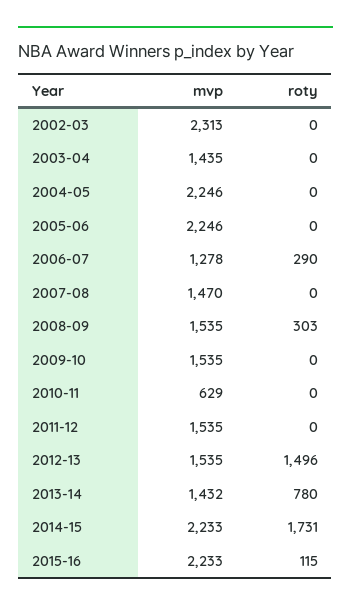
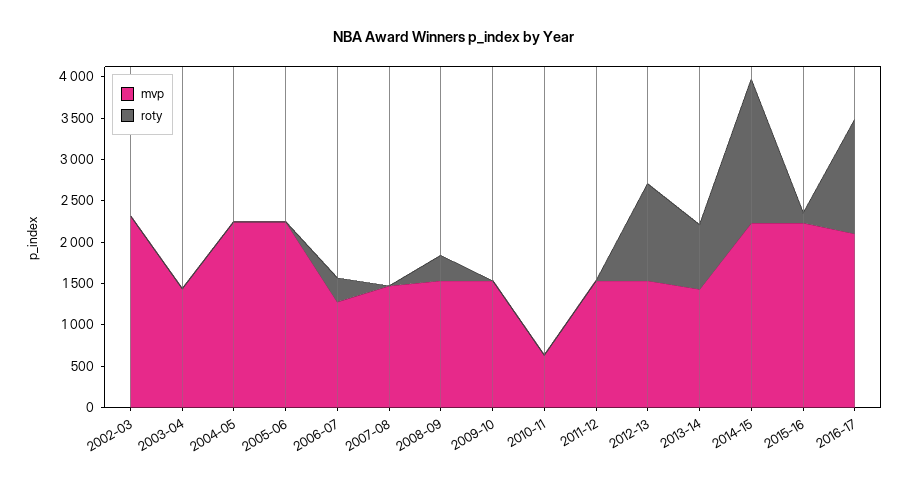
roty, 2012-13: 1496 -> 1200
mvp, 2016-17: none -> 2100
roty, 2016-17: none -> 1400

